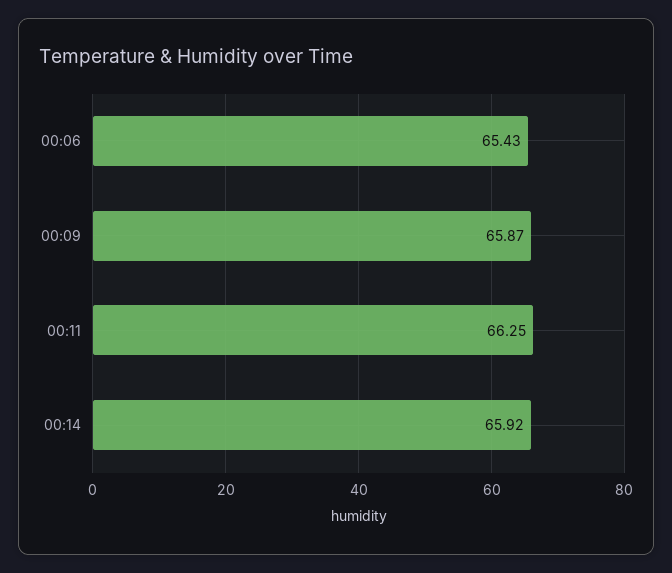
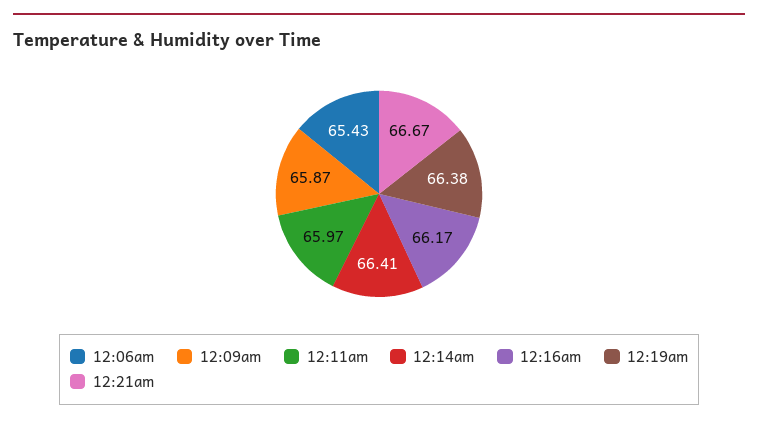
00:11: 66.25 -> 65.97
00:14: 65.92 -> 66.41
12:16am: none -> 66.17
12:19am: none -> 66.38
12:21am: none -> 66.67

